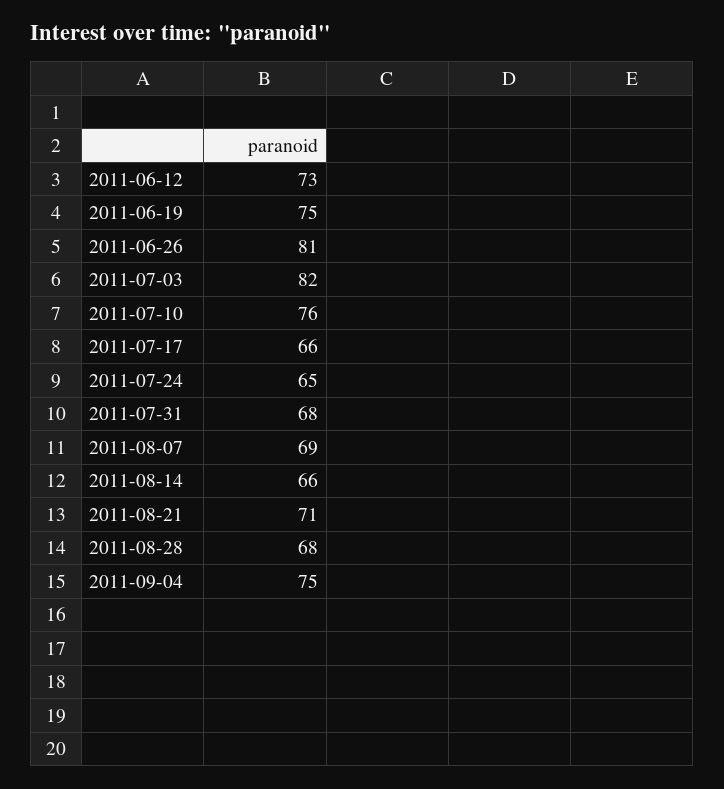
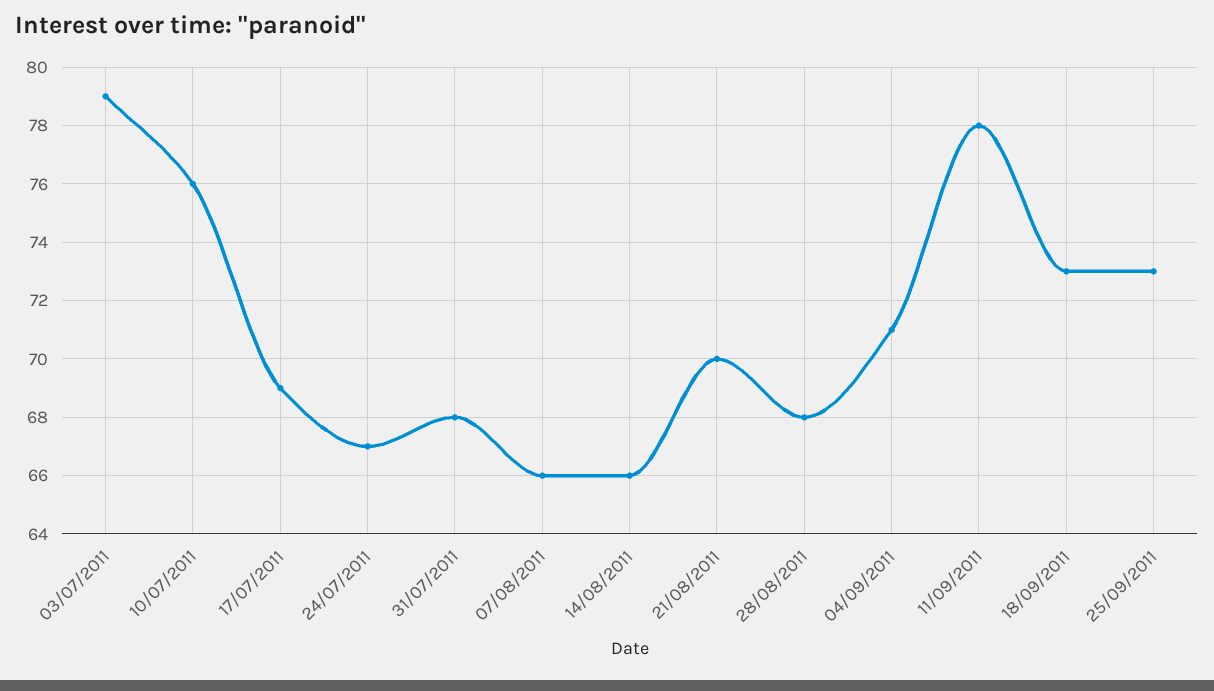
2011-06-12: 73 -> none
2011-06-19: 75 -> none
2011-06-26: 81 -> none
2011-07-03: 82 -> 79
2011-07-17: 66 -> 69
2011-07-24: 65 -> 67
2011-08-07: 69 -> 66
2011-08-21: 71 -> 70
2011-09-04: 75 -> 71
11/09/2011: none -> 78
18/09/2011: none -> 73
25/09/2011: none -> 73

